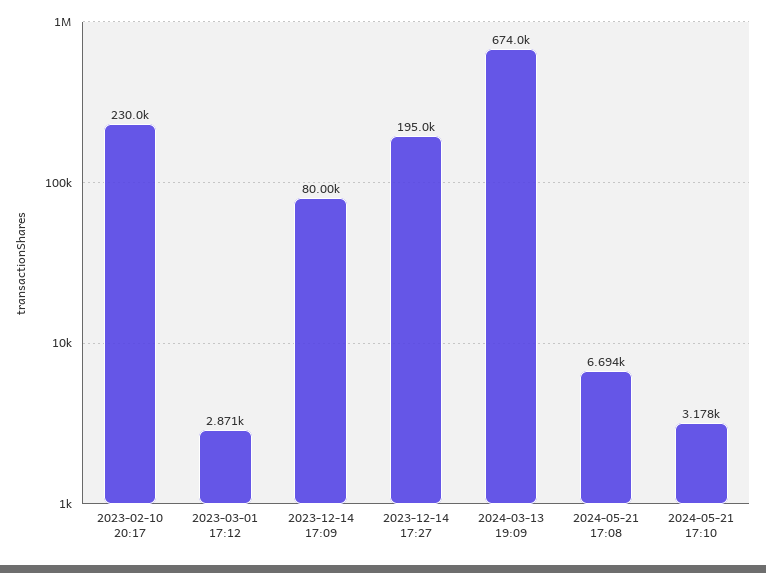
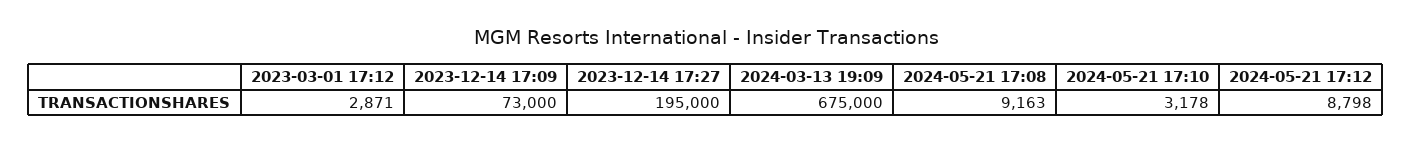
2023-02-10 20:17: 230000 -> none
2023-12-14 17:09: 80000 -> 73000
2024-03-13 19:09: 674000 -> 675000
2024-05-21 17:08: 6694 -> 9163
2024-05-21 17:12: none -> 8798

